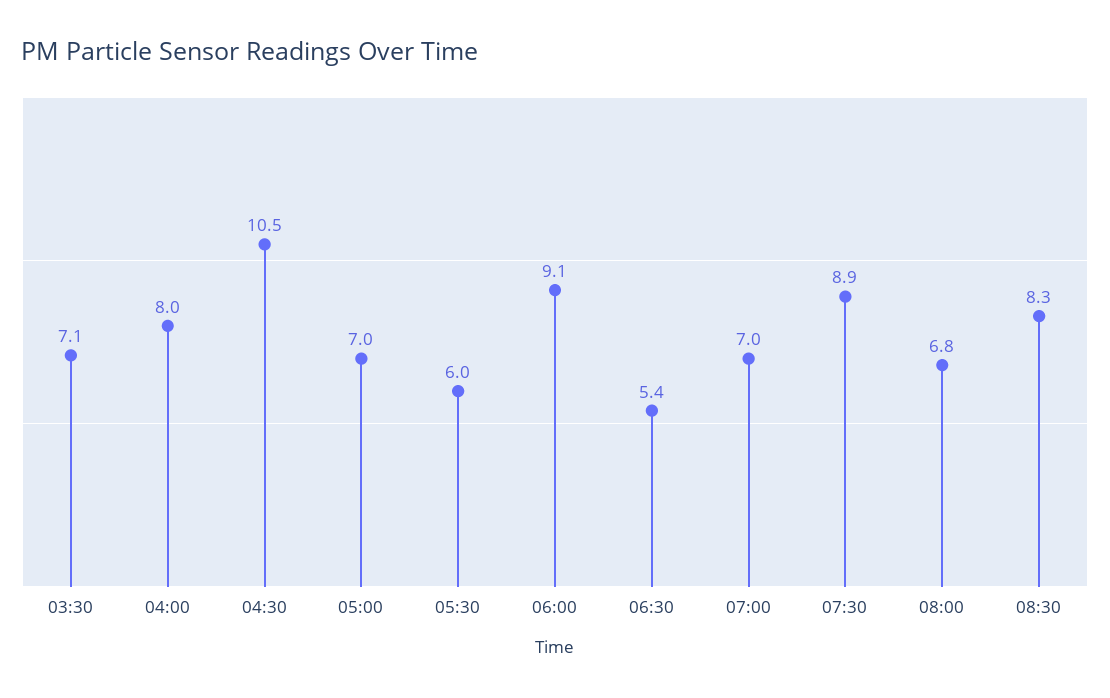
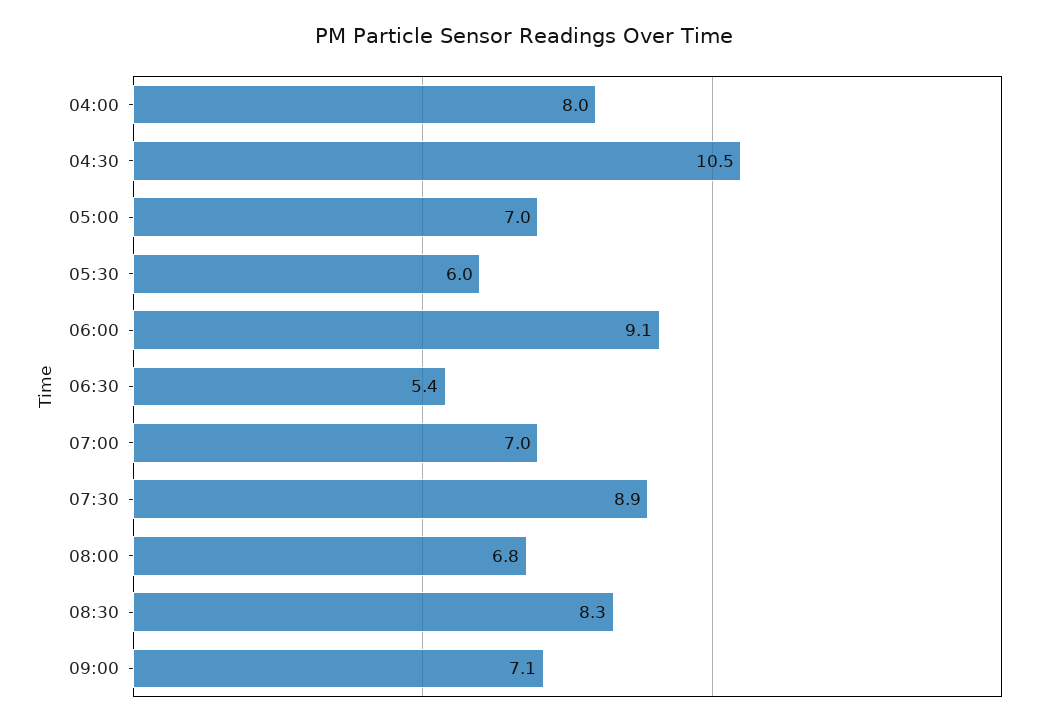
03:30: 7.1 -> none
09:00: none -> 7.1

